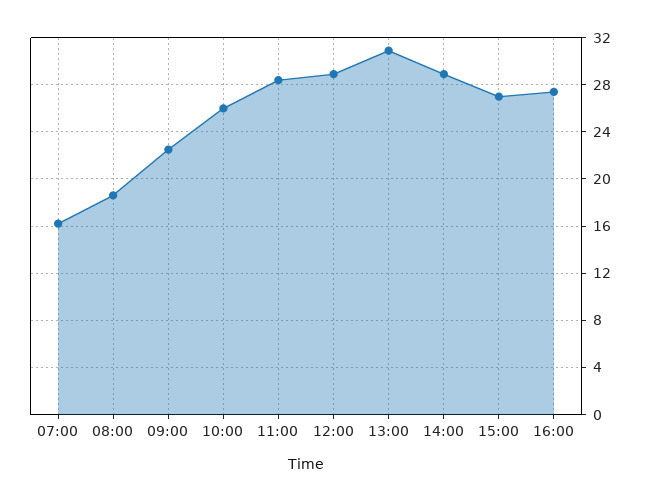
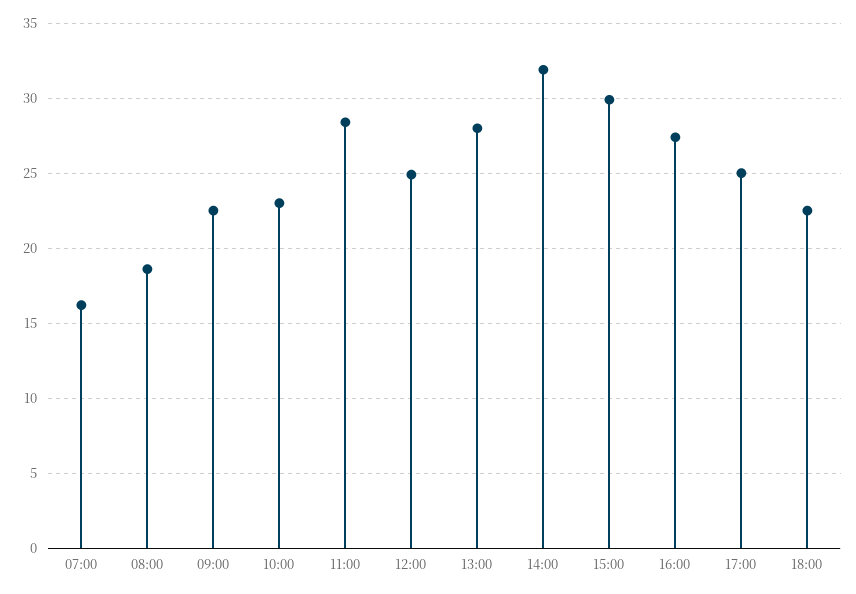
10:00: 26 -> 23
12:00: 29 -> 25
13:00: 31 -> 28
14:00: 29 -> 32
15:00: 27 -> 30
17:00: none -> 25
18:00: none -> 22.5

